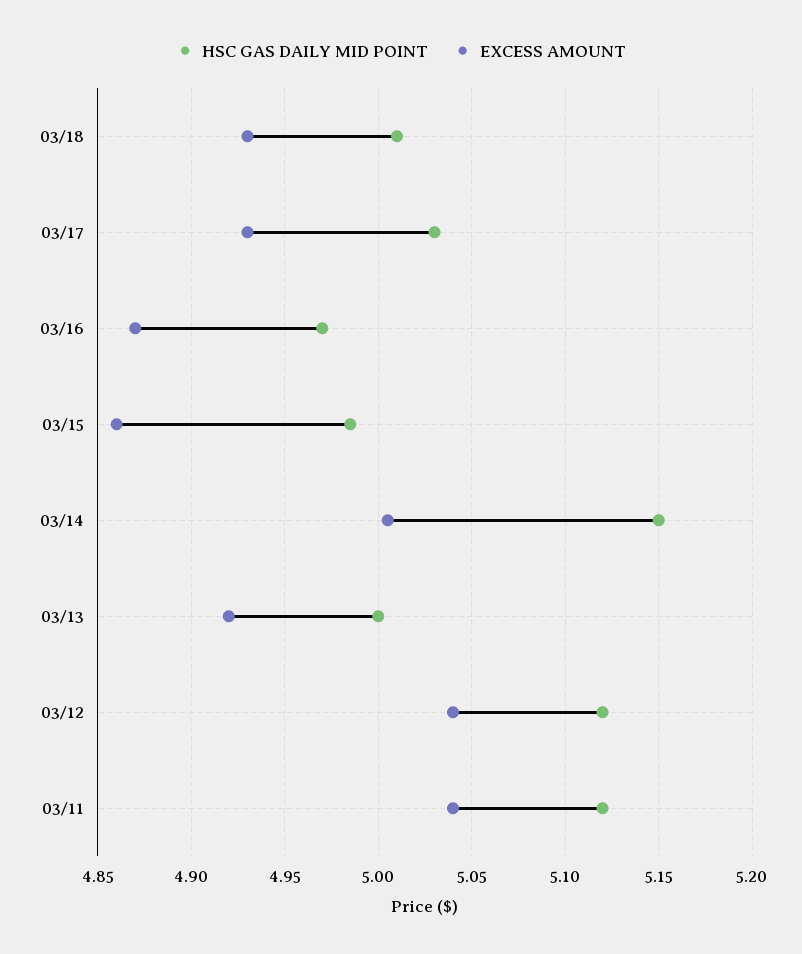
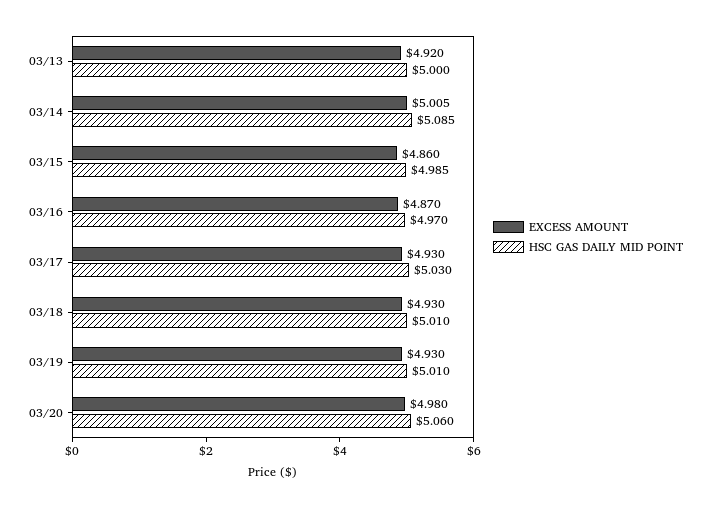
HSC GAS DAILY MID POINT, 03/14: 5.15 -> 5.085
HSC GAS DAILY MID POINT, 03/12: 5.12 -> none
EXCESS AMOUNT, 03/12: 5.04 -> none
HSC GAS DAILY MID POINT, 03/11: 5.12 -> none
EXCESS AMOUNT, 03/11: 5.04 -> none
EXCESS AMOUNT, 03/19: none -> 4.93
HSC GAS DAILY MID POINT, 03/19: none -> 5.01
EXCESS AMOUNT, 03/20: none -> 4.98
HSC GAS DAILY MID POINT, 03/20: none -> 5.06

